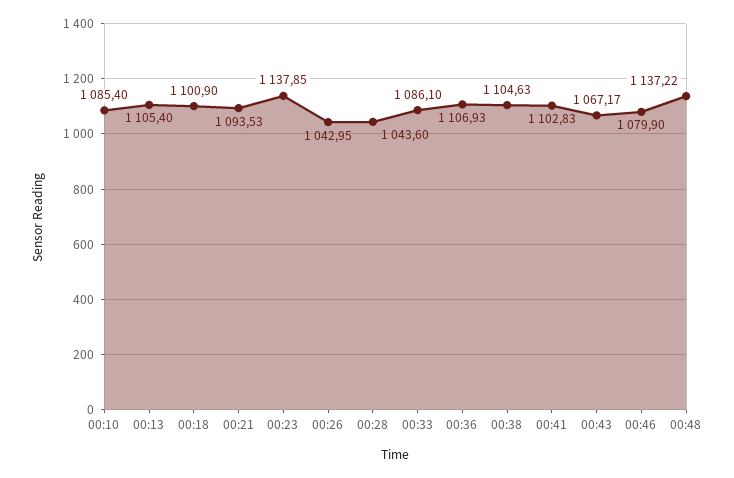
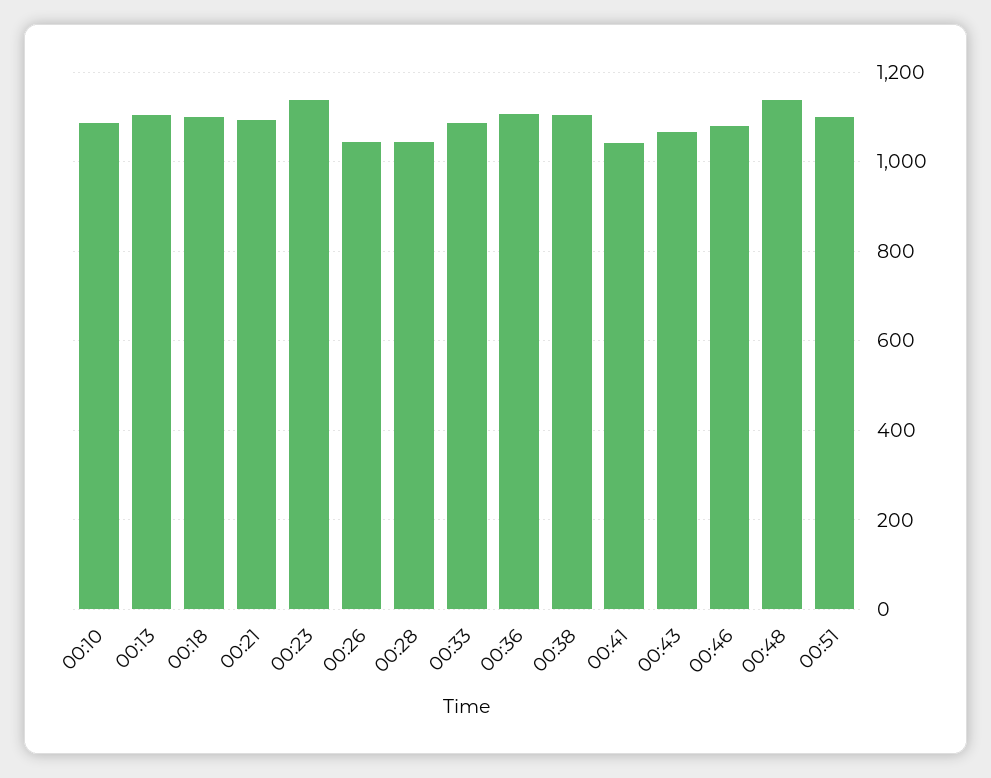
00:41: 1102.83 -> 1040
00:51: none -> 1100

